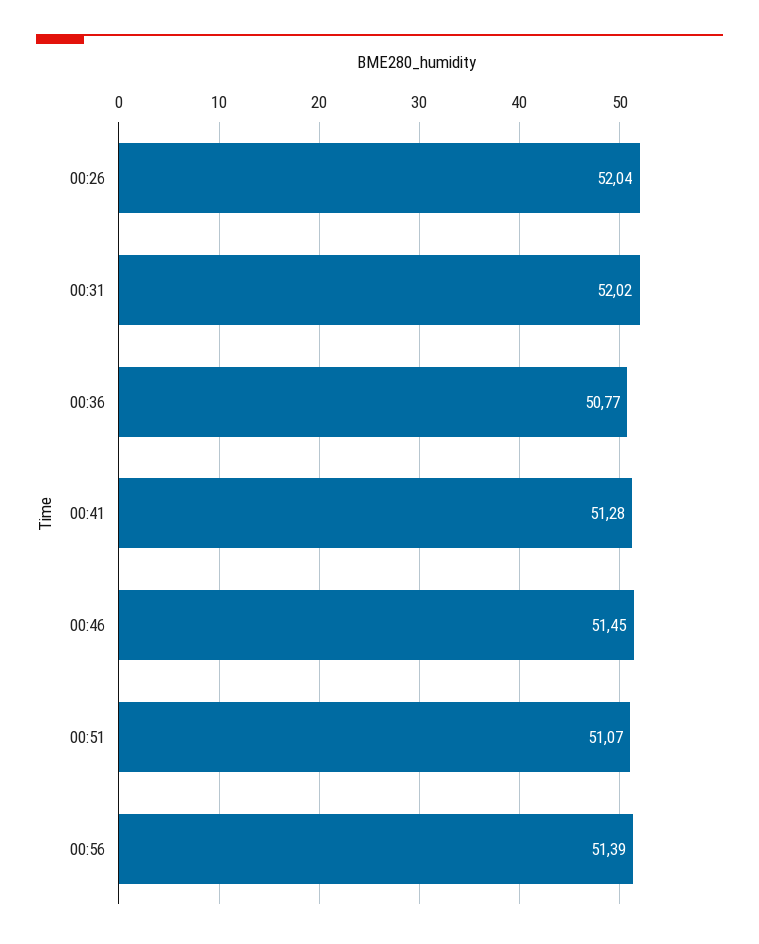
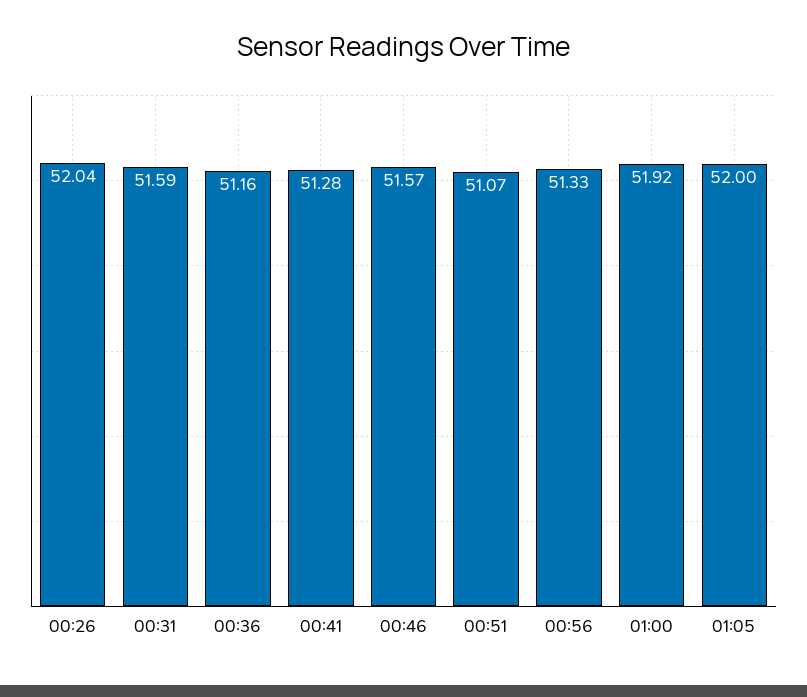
00:31: 52.02 -> 51.59
00:36: 50.77 -> 51.16
00:46: 51.45 -> 51.57
00:56: 51.39 -> 51.33
01:00: none -> 51.92
01:05: none -> 52

